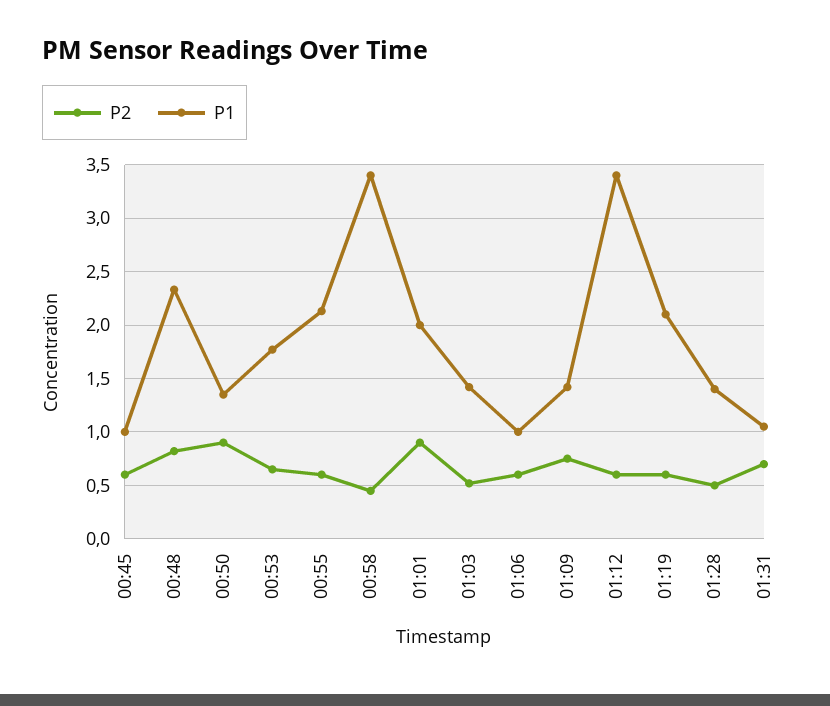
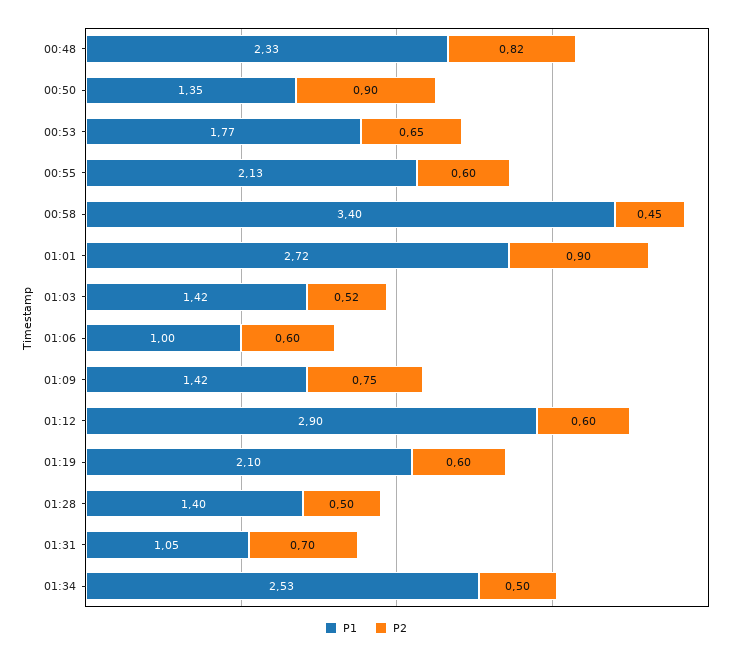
P2, 00:45: 0.6 -> none
P1, 00:45: 1 -> none
P1, 01:01: 2 -> 2.72
P1, 01:12: 3.4 -> 2.9
P1, 01:34: none -> 2.53
P2, 01:34: none -> 0.5

